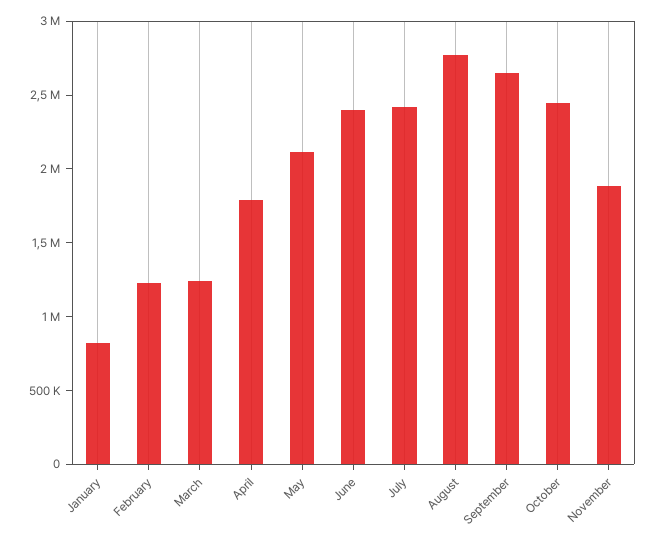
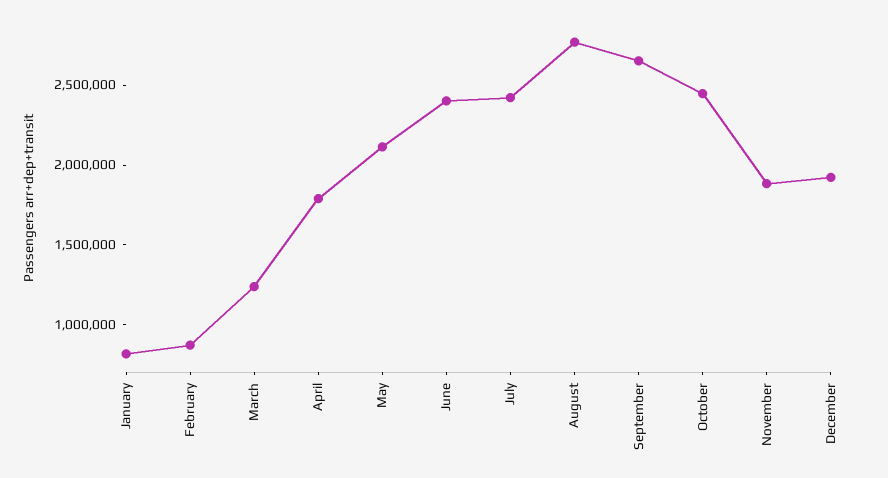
February: 1200000 -> 900000
December: none -> 1900000

